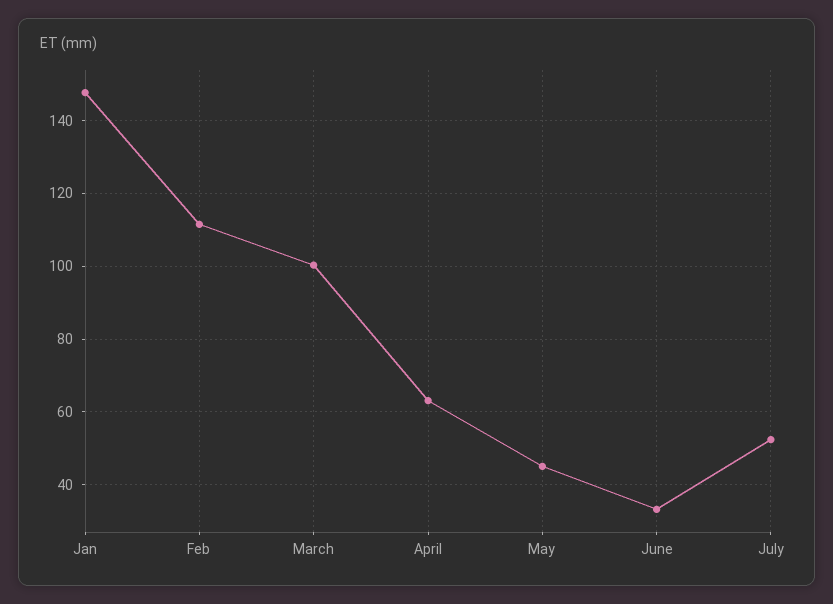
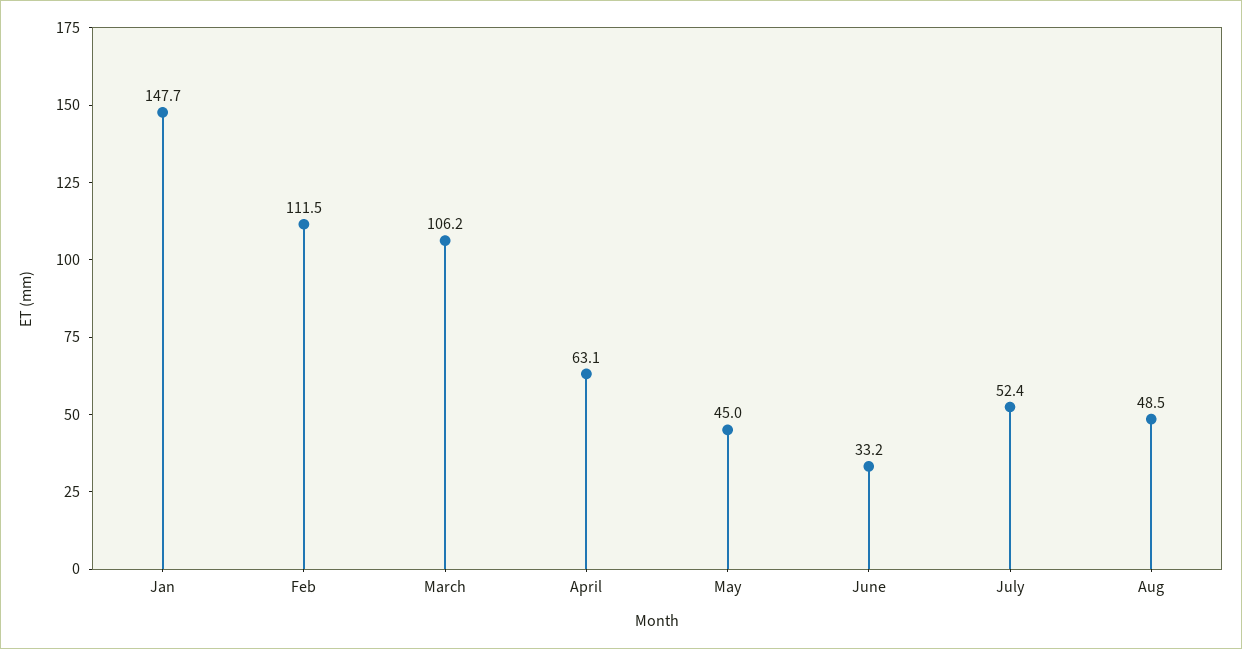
March: 100 -> 106.2
Aug: none -> 48.5

